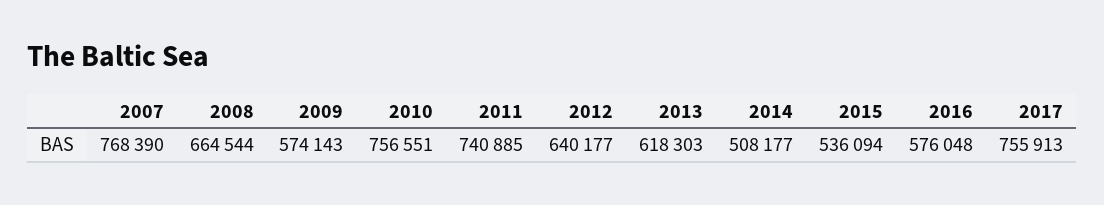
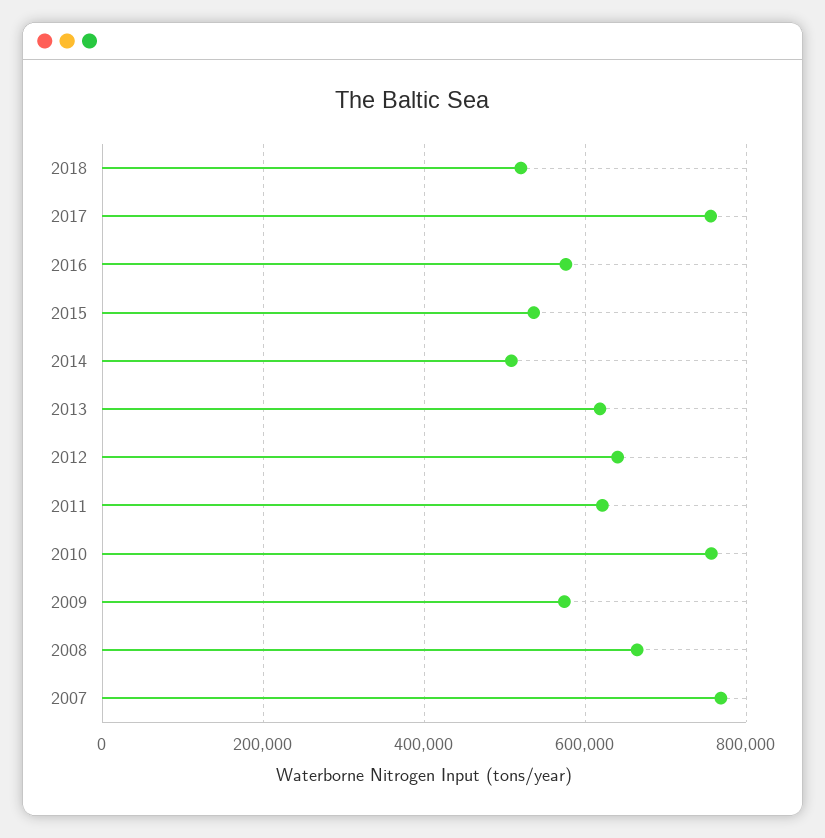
2011: 740885 -> 620000
2018: none -> 520000

